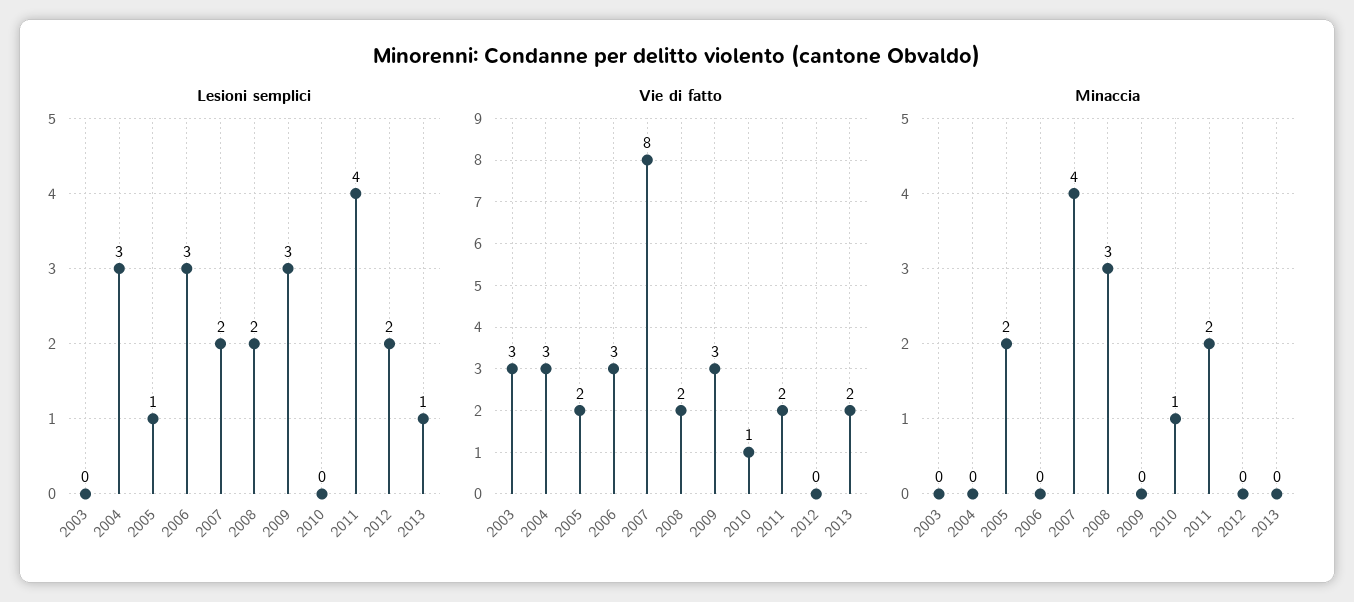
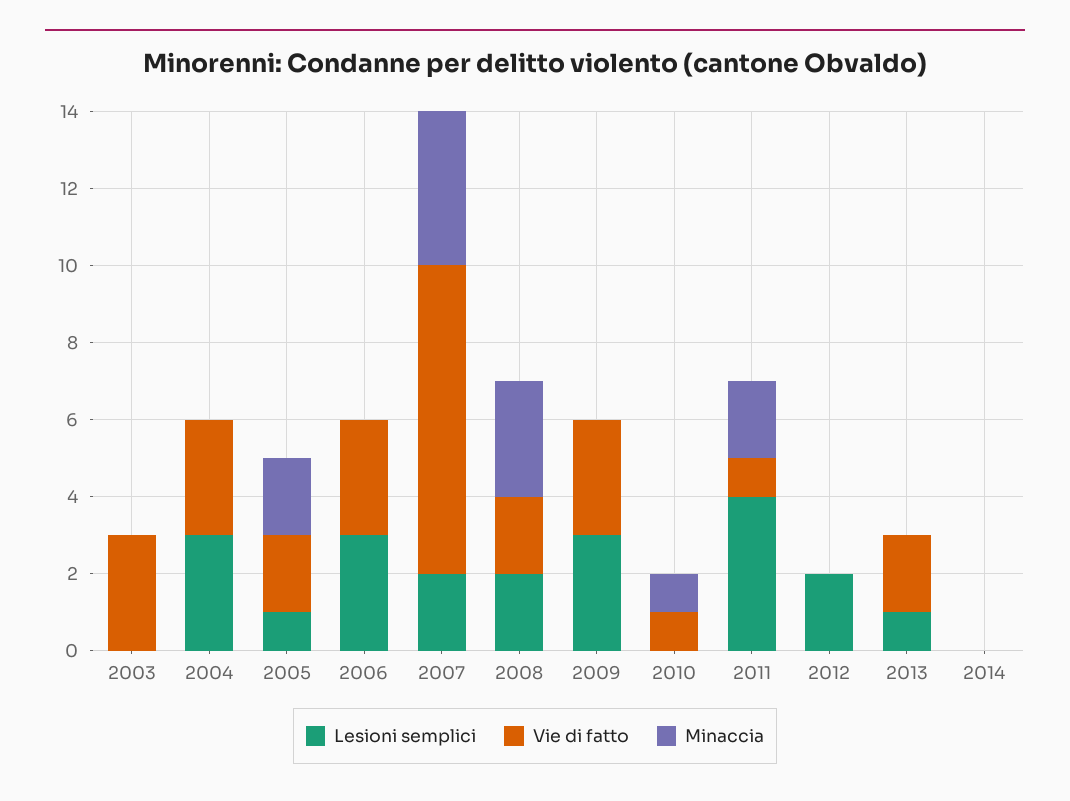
Vie di fatto, 2011: 2 -> 1
Lesioni semplici, 2014: none -> 0
Vie di fatto, 2014: none -> 0
Minaccia, 2014: none -> 0

